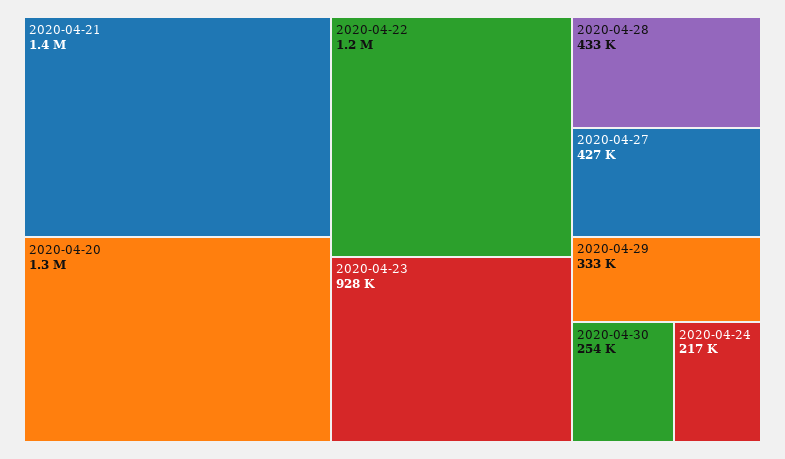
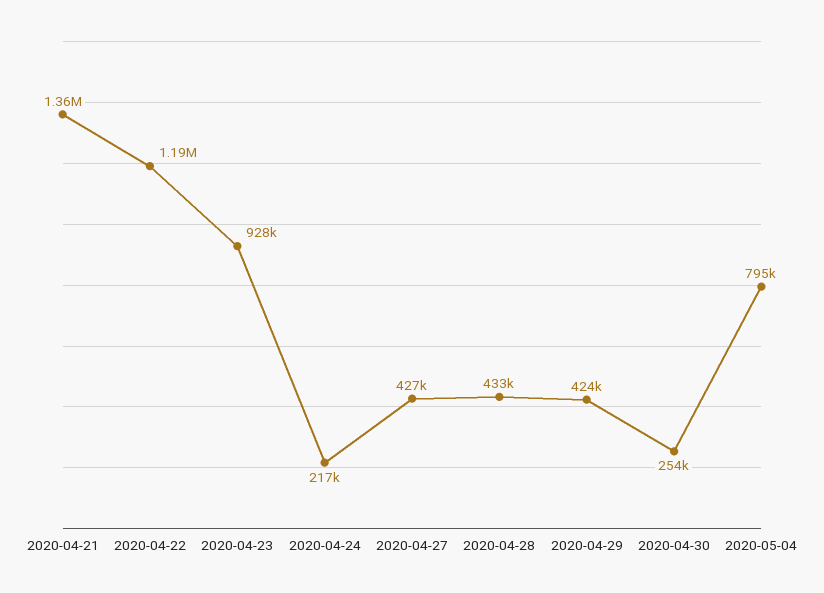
2020-04-20: 1300000 -> none
2020-04-29: 333000 -> 424000
2020-05-04: none -> 795000

